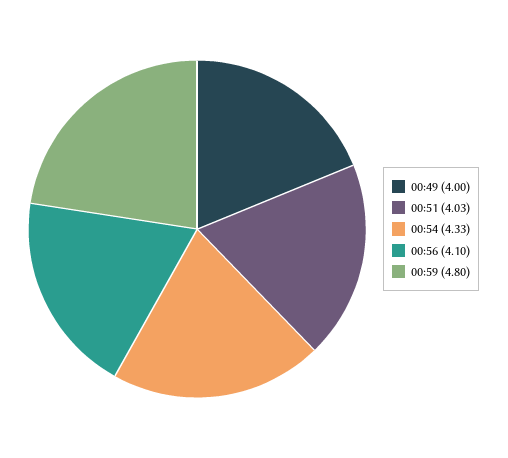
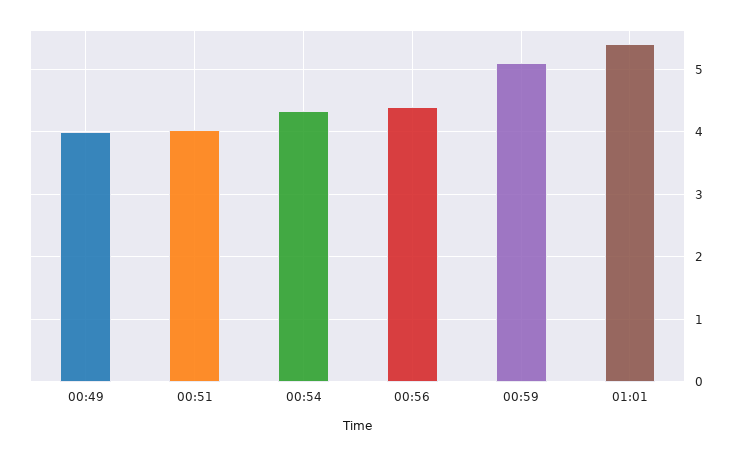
00:56: 4.1 -> 4.4
00:59: 4.8 -> 5.1
01:01: none -> 5.4

